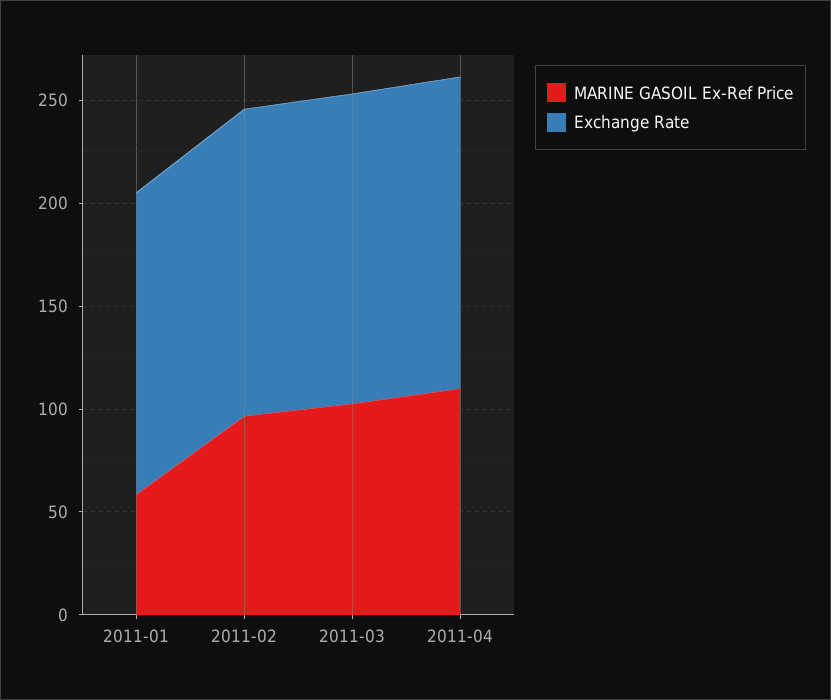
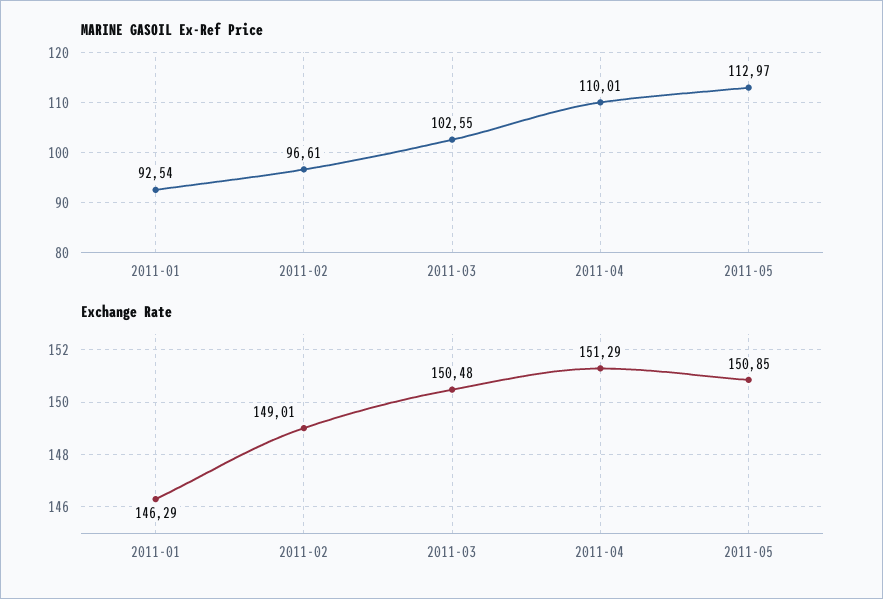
MARINE GASOIL Ex-Ref Price, 2011-01: 60 -> 92.54
MARINE GASOIL Ex-Ref Price, 2011-05: none -> 112.97
Exchange Rate, 2011-05: none -> 150.85

